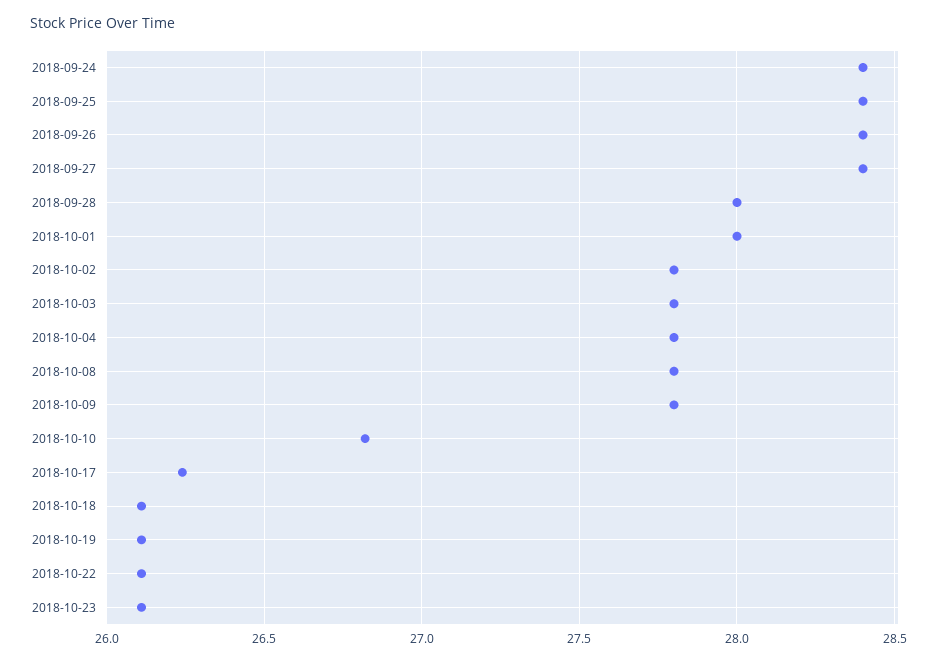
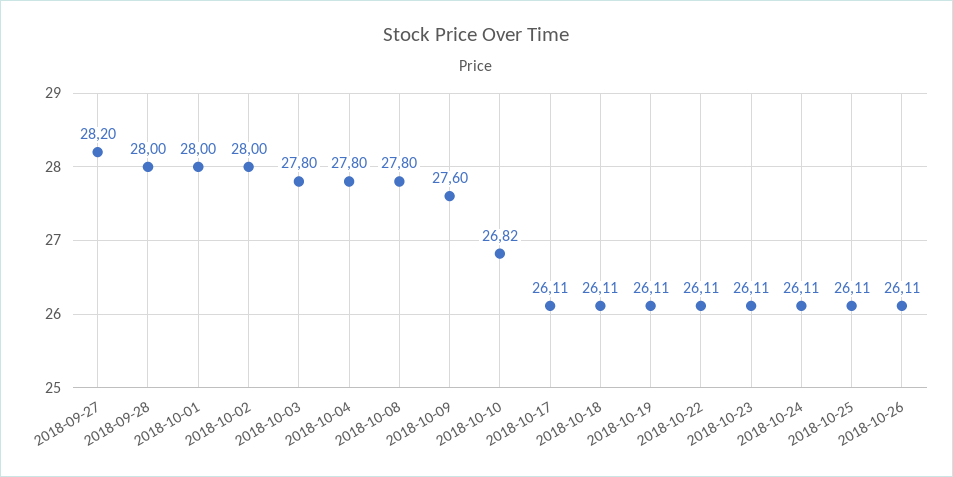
2018-09-24: 28.4 -> none
2018-09-25: 28.4 -> none
2018-09-26: 28.4 -> none
2018-09-27: 28.4 -> 28.2
2018-10-02: 27.8 -> 28
2018-10-09: 27.8 -> 27.6
2018-10-17: 26.25 -> 26.11
2018-10-24: none -> 26.11
2018-10-25: none -> 26.11
2018-10-26: none -> 26.11

